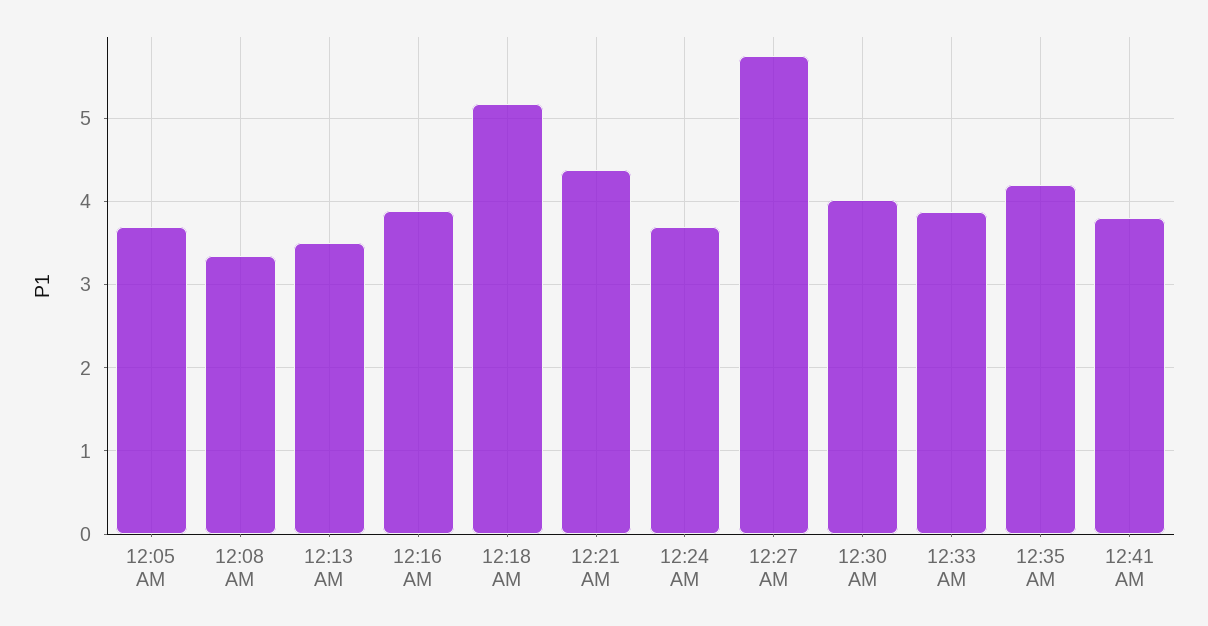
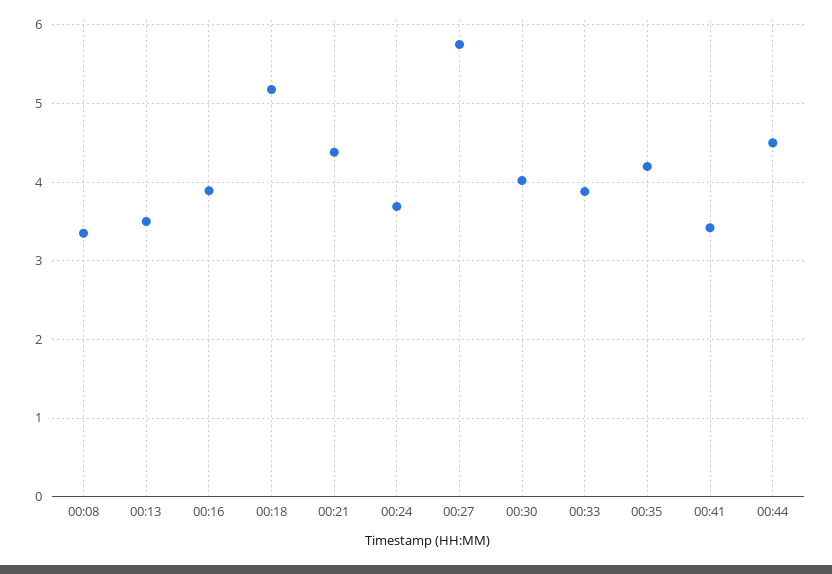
12:05 AM: 3.7 -> none
12:41 AM: 3.8 -> 3.4
00:44: none -> 4.5

